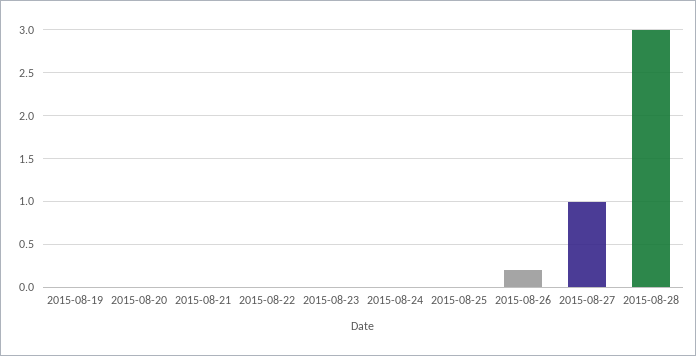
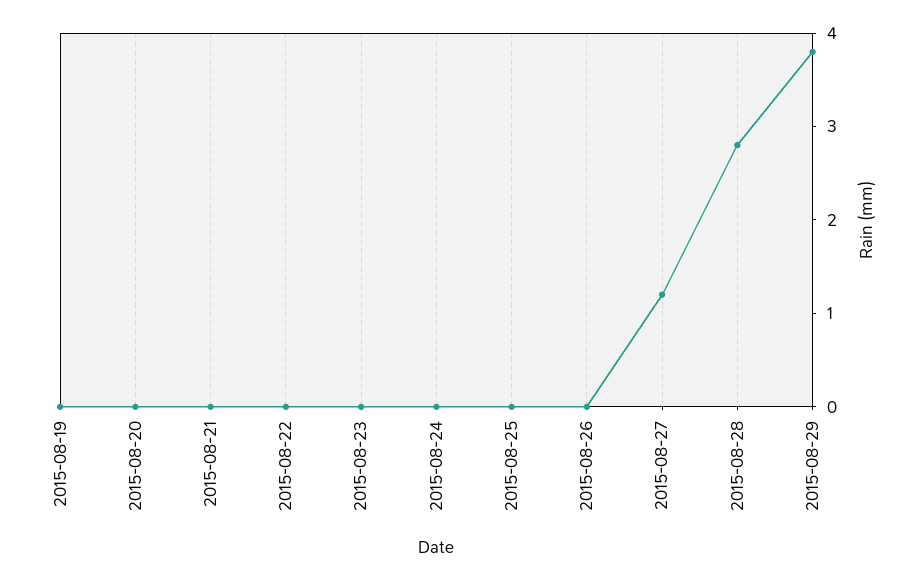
2015-08-26: 0.2 -> 0
2015-08-27: 1 -> 1.2
2015-08-28: 3 -> 2.8
2015-08-29: none -> 3.8

